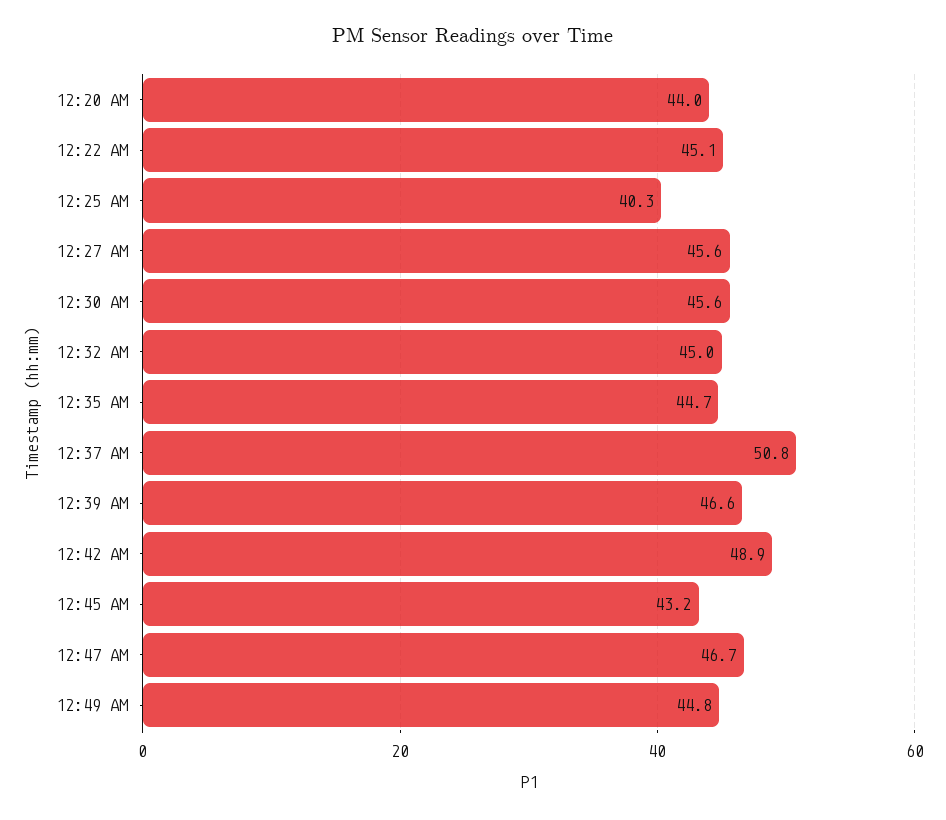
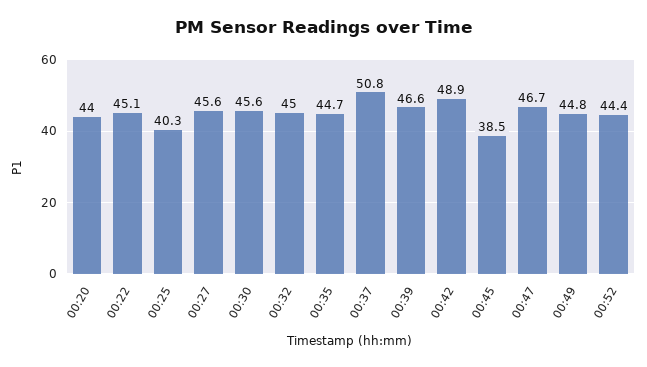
12:45 AM: 43.2 -> 38.5
00:52: none -> 44.4

